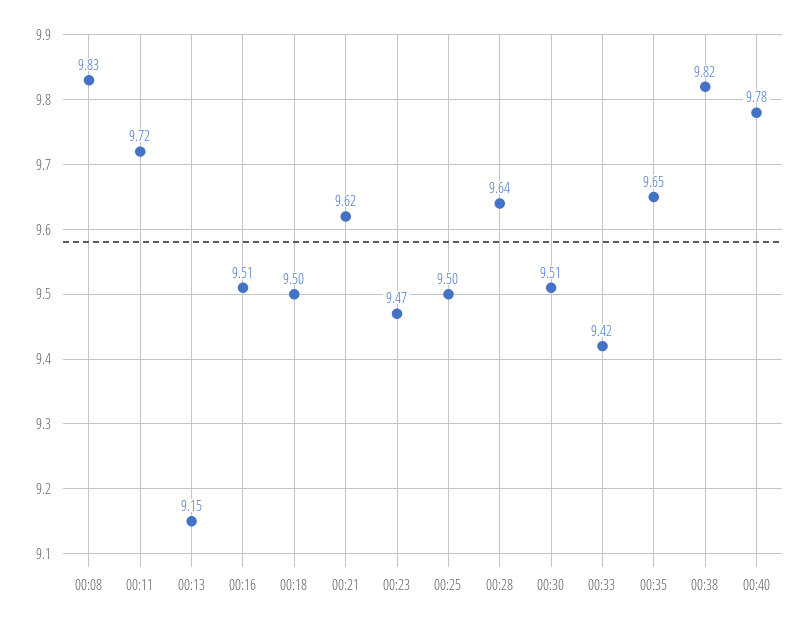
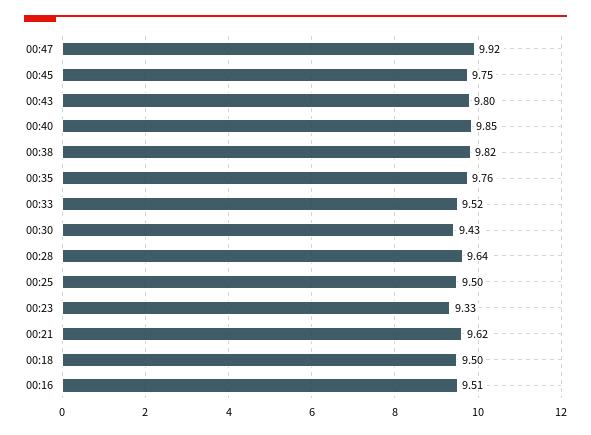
00:08: 9.83 -> none
00:11: 9.72 -> none
00:13: 9.15 -> none
00:23: 9.47 -> 9.33
00:30: 9.51 -> 9.43
00:33: 9.42 -> 9.52
00:35: 9.65 -> 9.76
00:40: 9.78 -> 9.85
00:47: none -> 9.92
00:45: none -> 9.75
00:43: none -> 9.8

